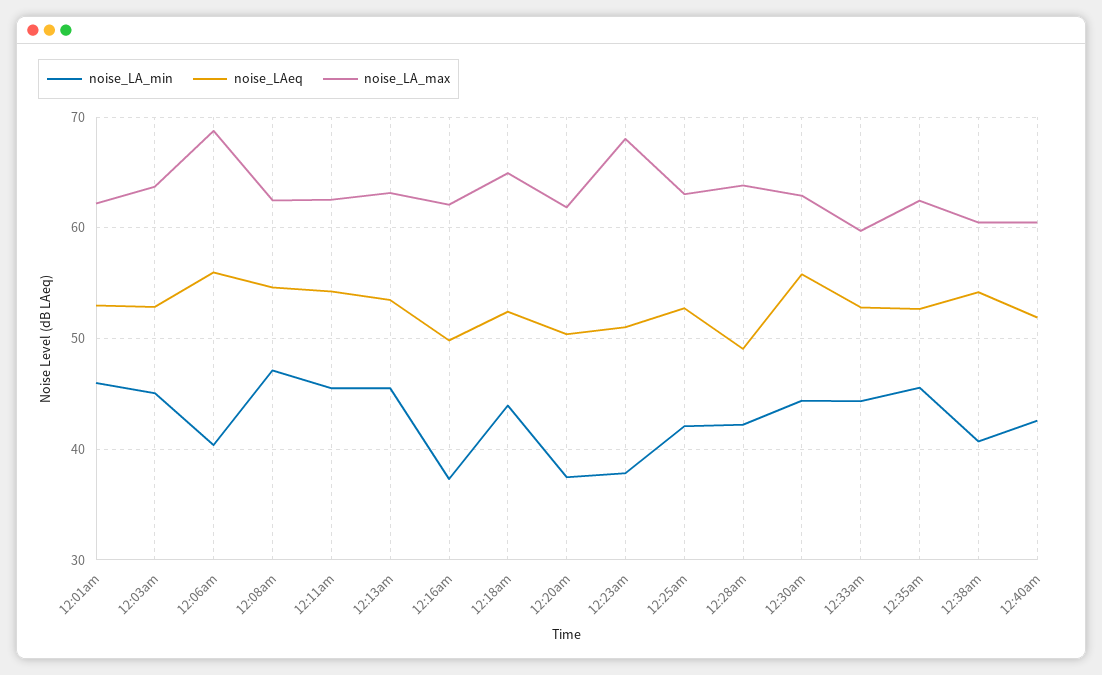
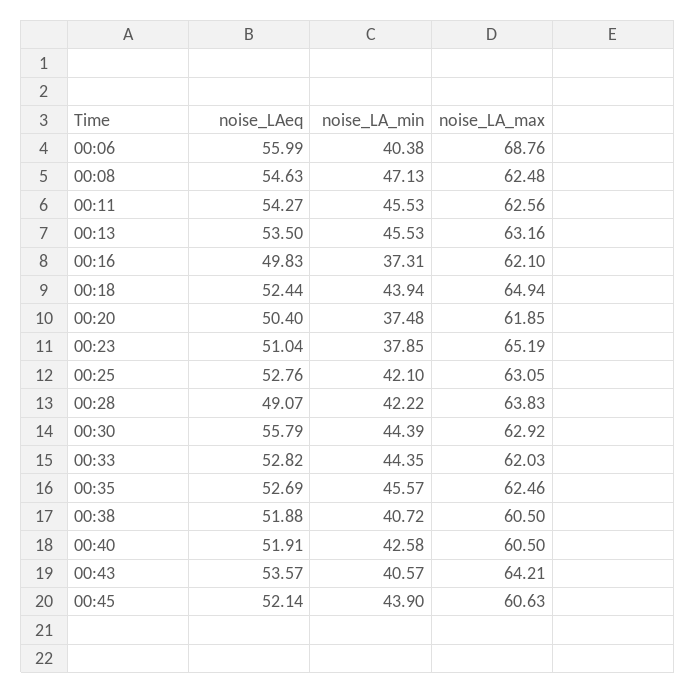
noise_LA_min, 12:01am: 46 -> none
noise_LAeq, 12:01am: 53 -> none
noise_LA_max, 12:01am: 62 -> none
noise_LA_min, 12:03am: 45 -> none
noise_LAeq, 12:03am: 53 -> none
noise_LA_max, 12:03am: 64 -> none
noise_LA_max, 12:23am: 68 -> 65.19
noise_LA_max, 12:33am: 60 -> 62.03
noise_LAeq, 12:38am: 54 -> 51.88
noise_LAeq, 00:43: none -> 53.57
noise_LA_min, 00:43: none -> 40.57
noise_LA_max, 00:43: none -> 64.21
noise_LAeq, 00:45: none -> 52.14
noise_LA_min, 00:45: none -> 43.9
noise_LA_max, 00:45: none -> 60.63

